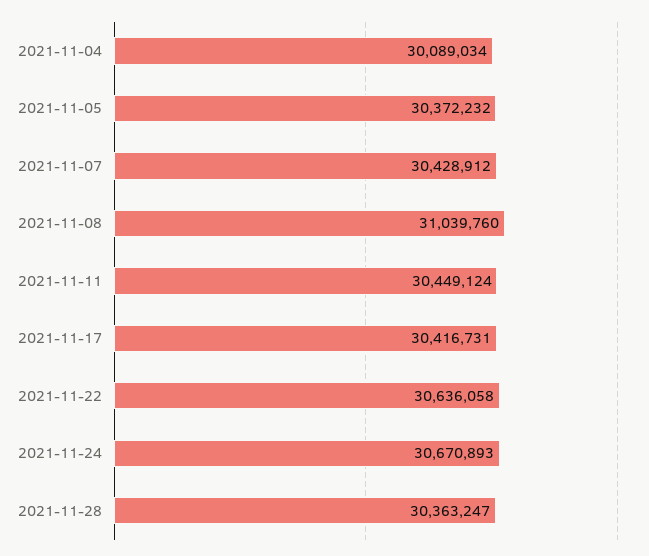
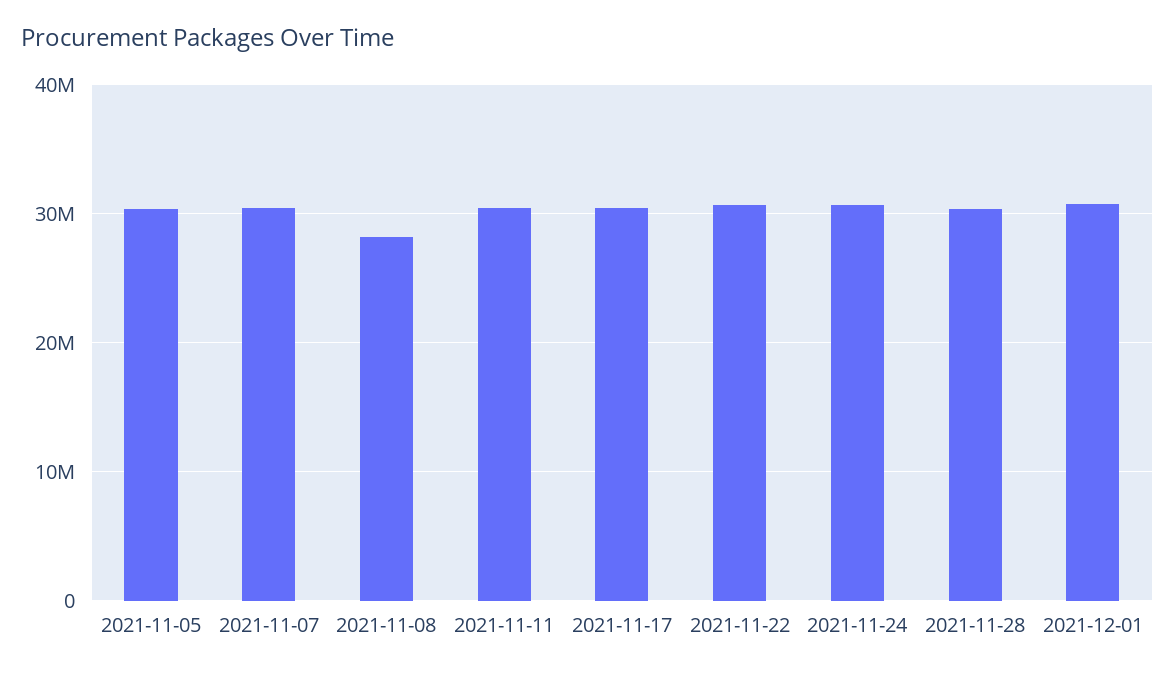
2021-11-04: 30089034 -> none
2021-11-08: 31039760 -> 28000000
2021-12-01: none -> 31000000

